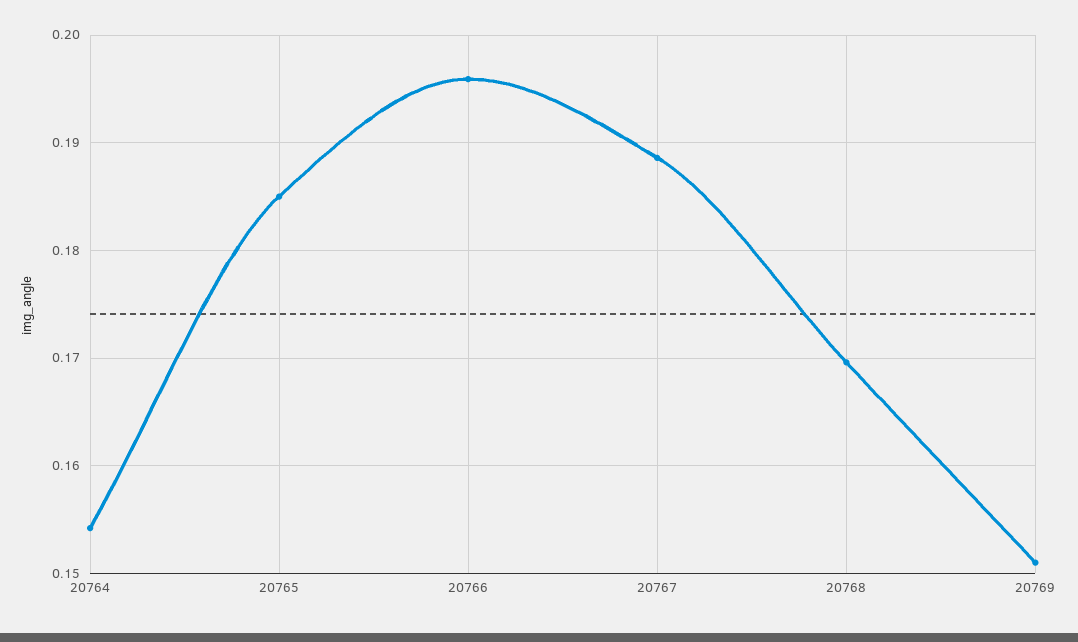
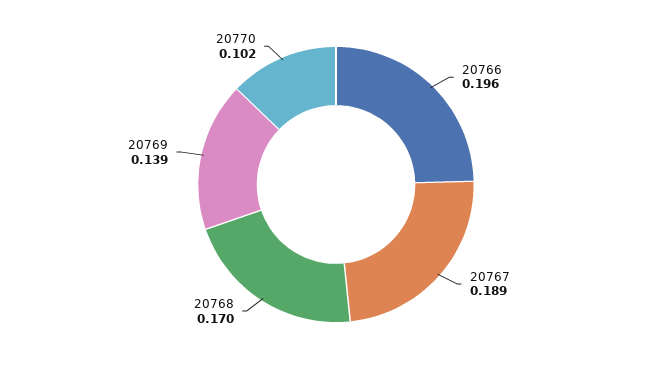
20764: 0.154 -> none
20765: 0.185 -> none
20769: 0.151 -> 0.139
20770: none -> 0.102

